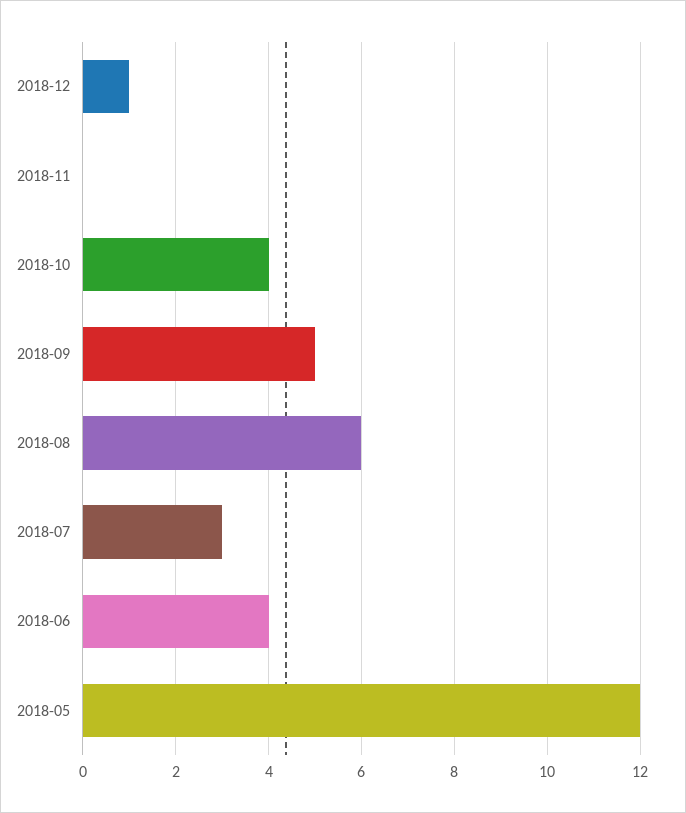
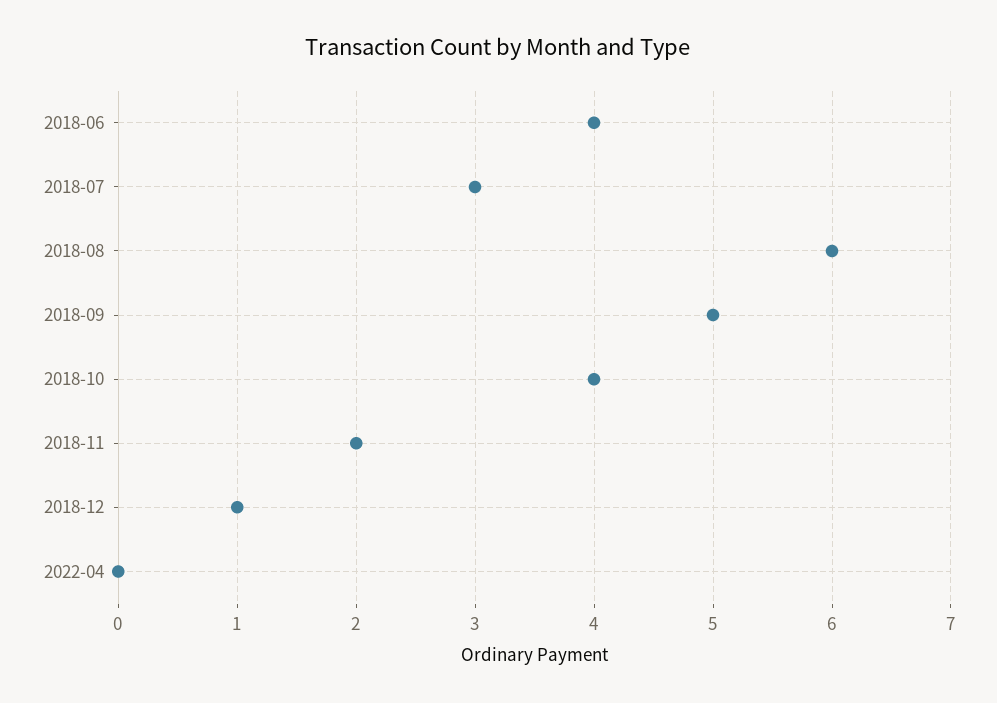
2018-11: 0 -> 2
2018-05: 12 -> none
2022-04: none -> 0

